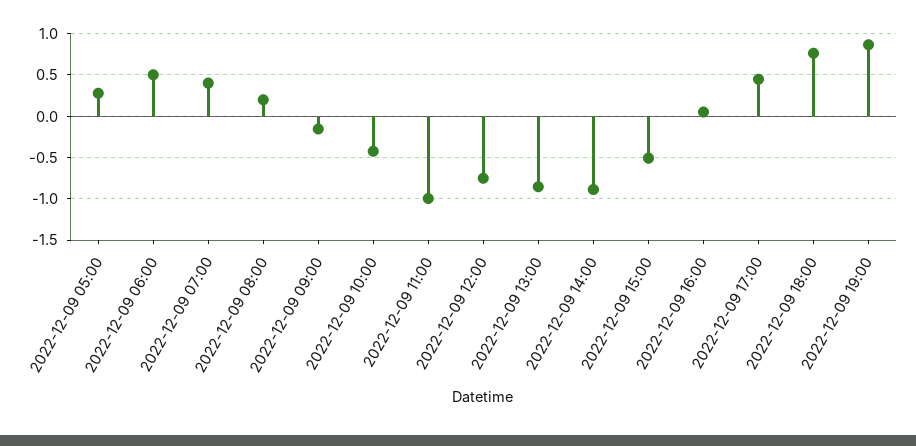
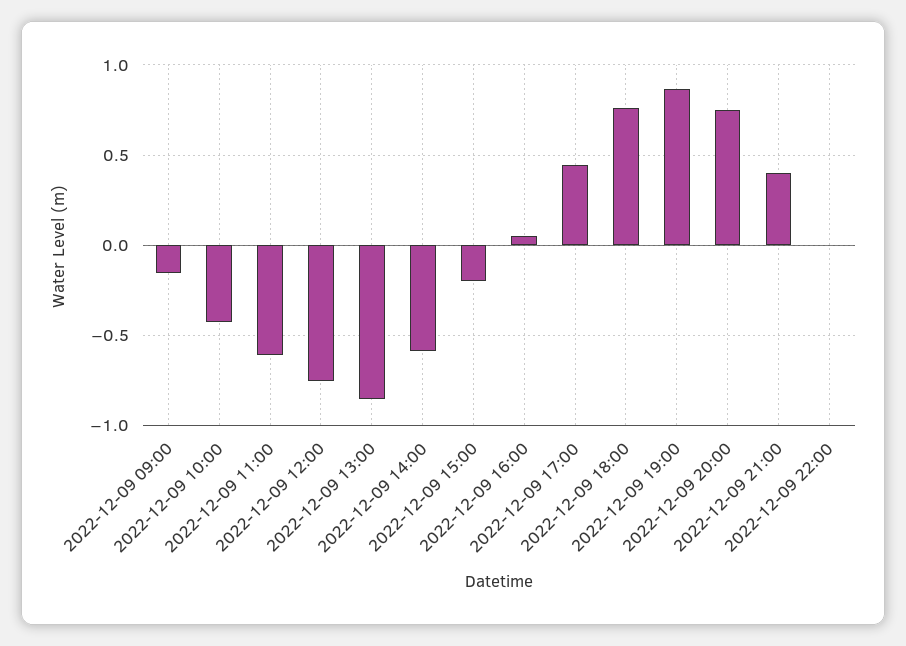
2022-12-09 05:00: 0.3 -> none
2022-12-09 06:00: 0.5 -> none
2022-12-09 07:00: 0.4 -> none
2022-12-09 08:00: 0.2 -> none
2022-12-09 11:00: -1 -> -0.6
2022-12-09 14:00: -0.9 -> -0.6
2022-12-09 15:00: -0.5 -> -0.2
2022-12-09 20:00: none -> 0.75
2022-12-09 21:00: none -> 0.4
2022-12-09 22:00: none -> 0

